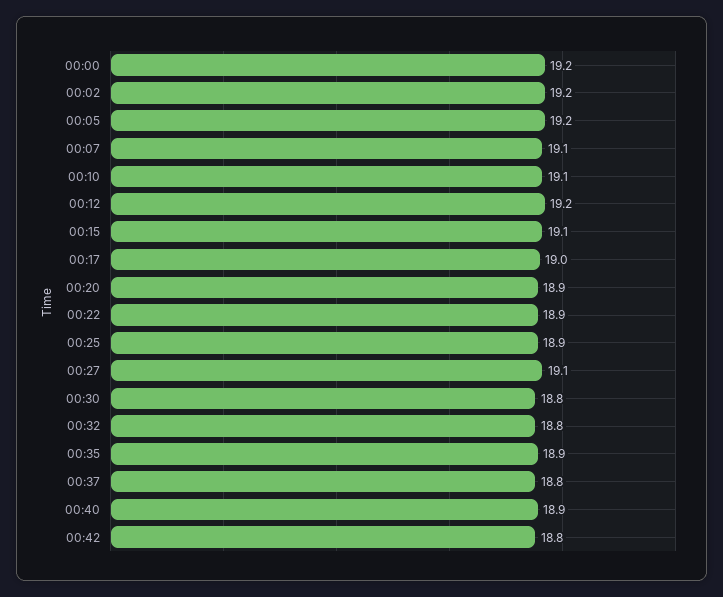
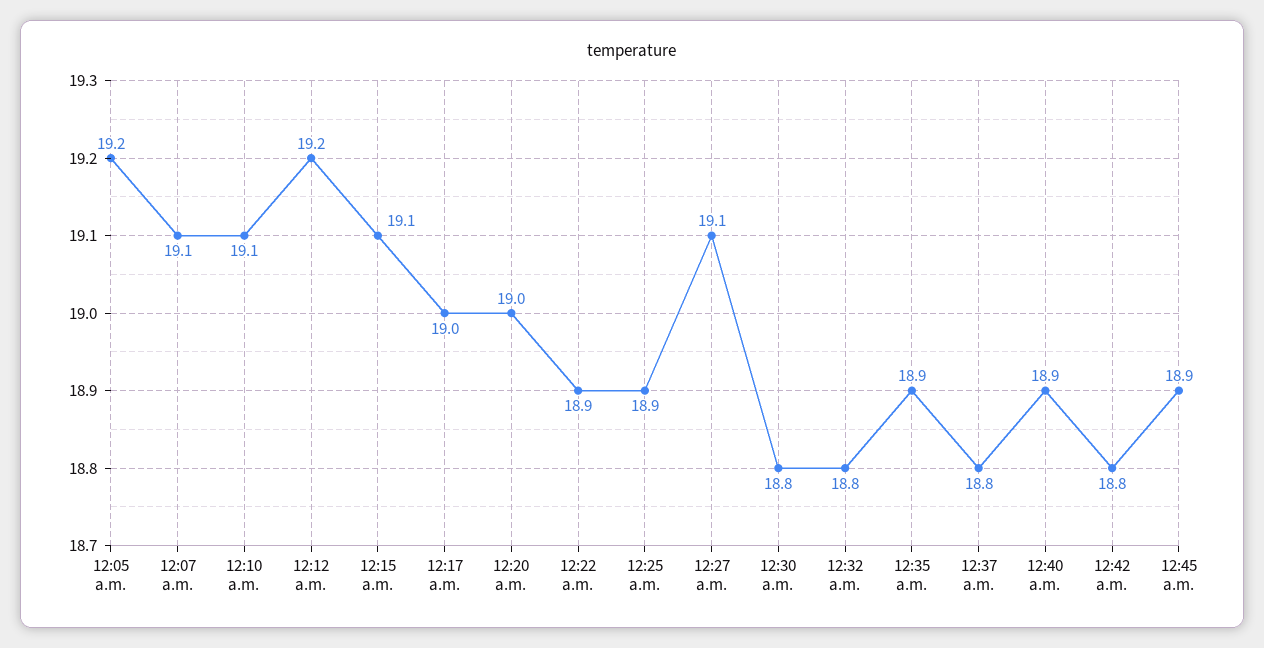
00:00: 19.2 -> none
00:02: 19.2 -> none
00:20: 18.9 -> 19
12:45 a.m.: none -> 18.9

